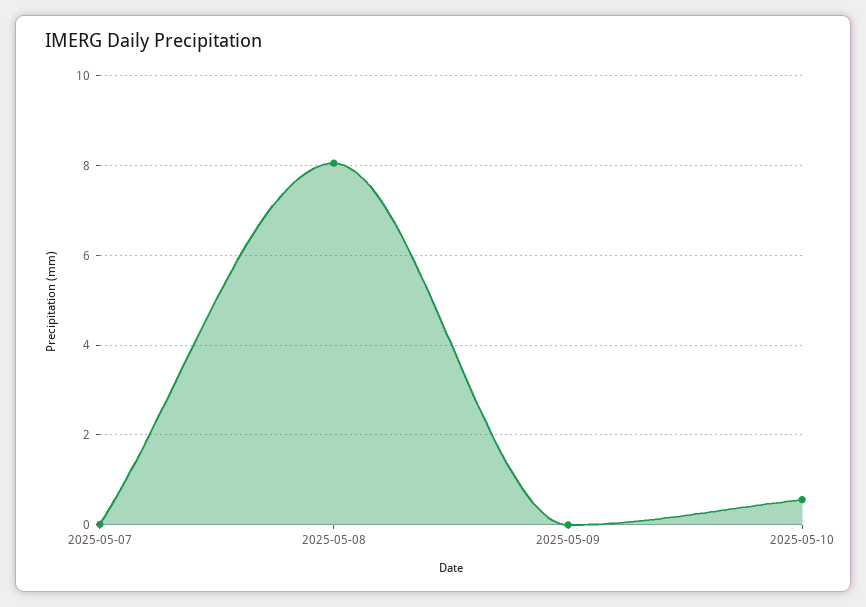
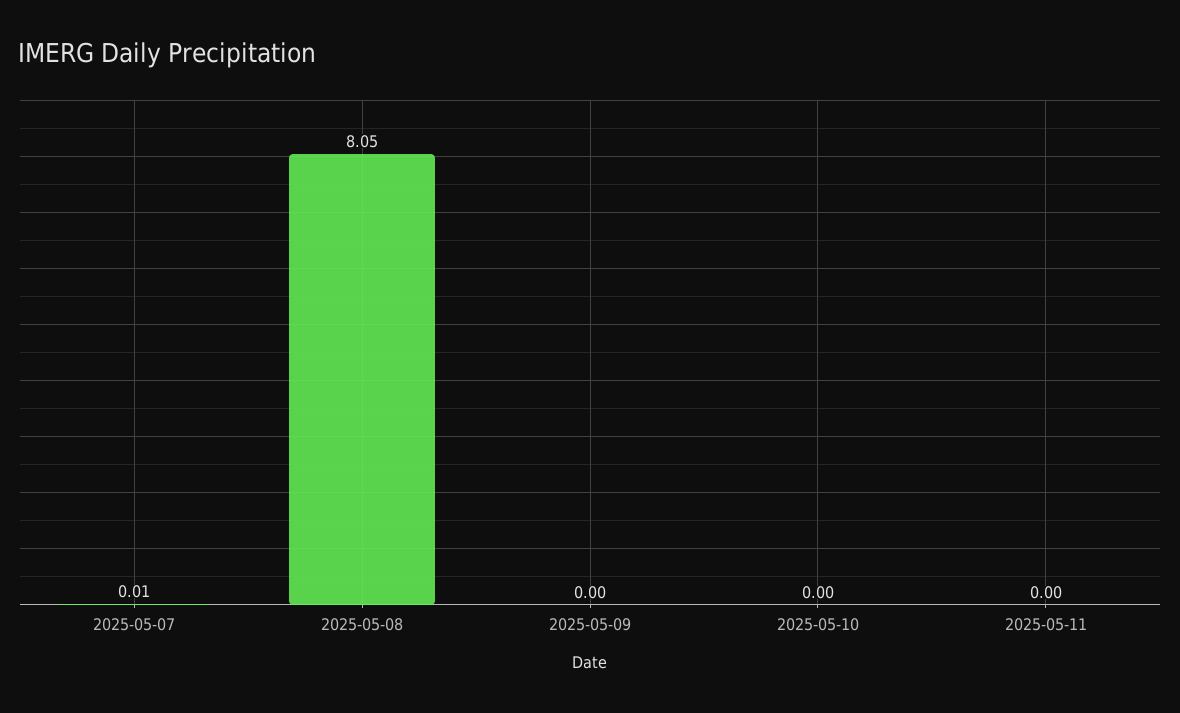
2025-05-10: 0.6 -> 0
2025-05-11: none -> 0

